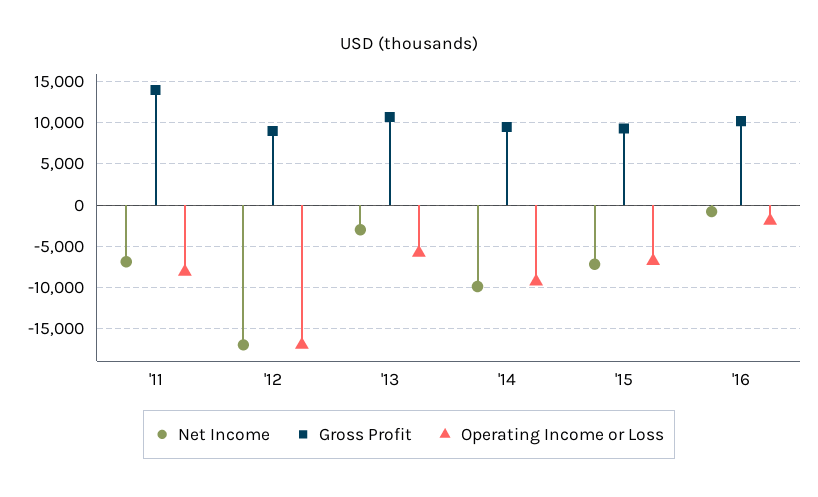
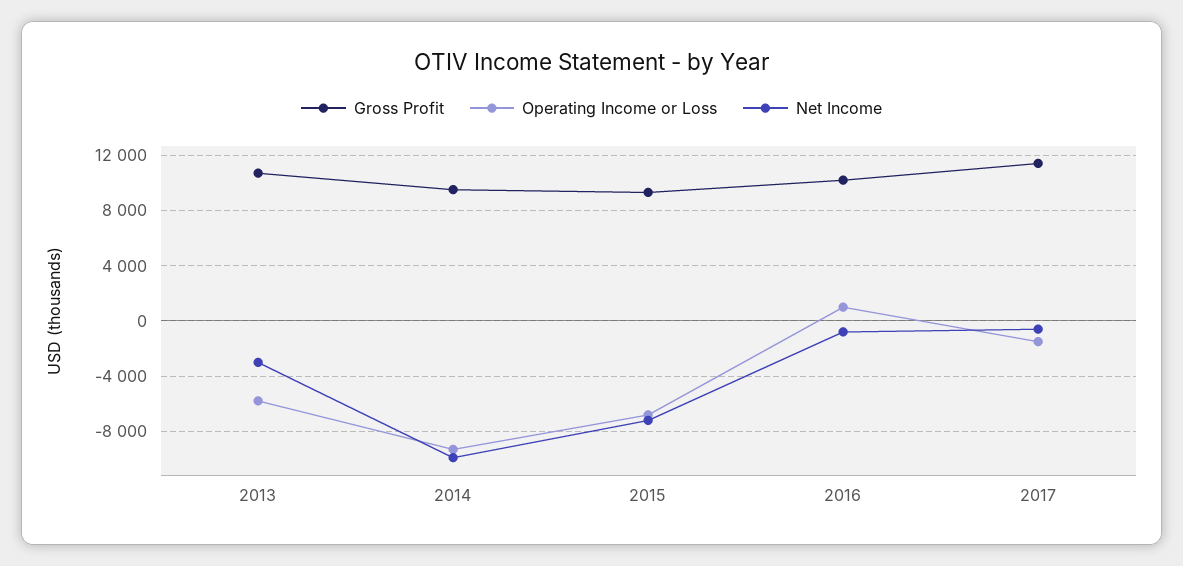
Net Income, '11: -7000 -> none
Gross Profit, '11: 14000 -> none
Operating Income or Loss, '11: -8000 -> none
Net Income, '12: -17000 -> none
Gross Profit, '12: 9000 -> none
Operating Income or Loss, '12: -17000 -> none
Operating Income or Loss, '16: -2000 -> 1000
Gross Profit, 2017: none -> 11500
Operating Income or Loss, 2017: none -> -1500
Net Income, 2017: none -> -500

